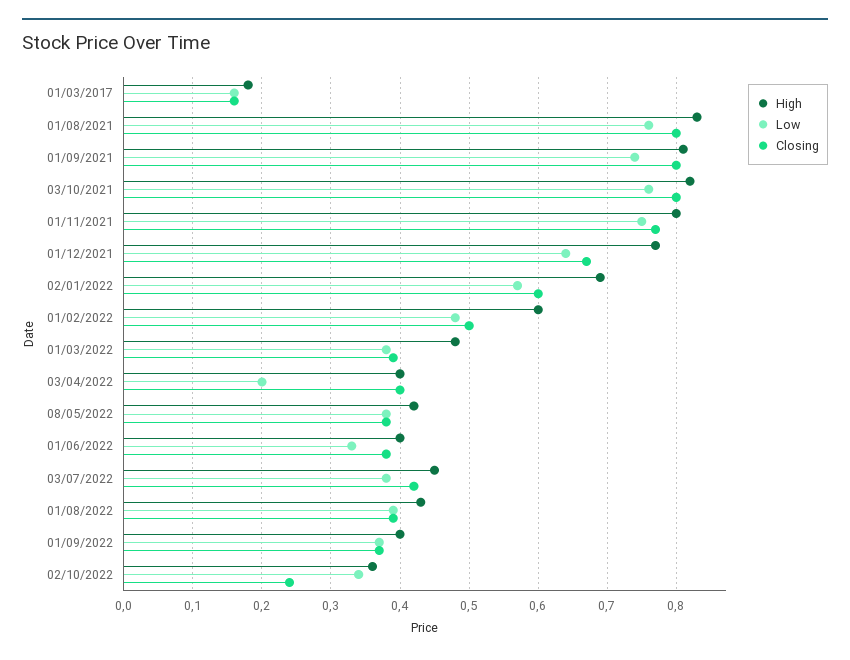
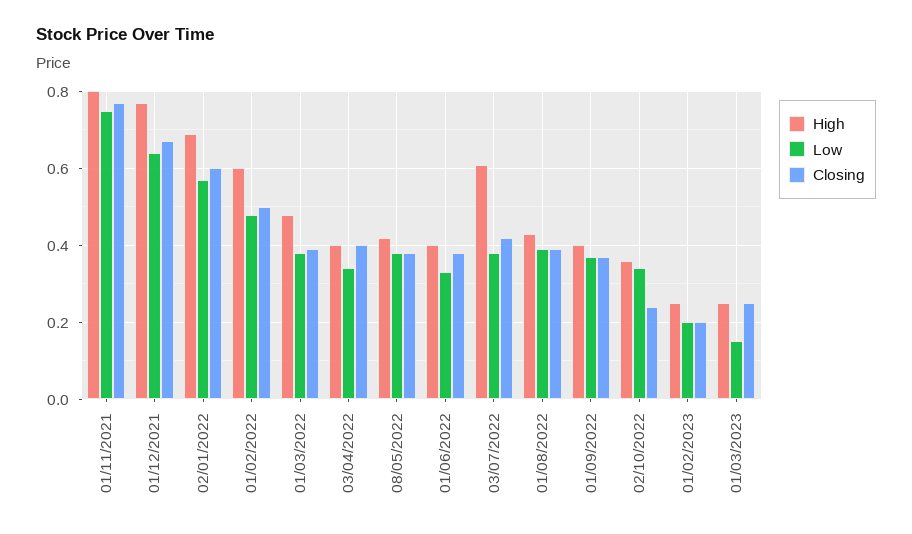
High, 01/03/2017: 0.18 -> none
Low, 01/03/2017: 0.16 -> none
Closing, 01/03/2017: 0.16 -> none
High, 01/08/2021: 0.83 -> none
Low, 01/08/2021: 0.76 -> none
Closing, 01/08/2021: 0.8 -> none
High, 01/09/2021: 0.81 -> none
Low, 01/09/2021: 0.74 -> none
Closing, 01/09/2021: 0.8 -> none
High, 03/10/2021: 0.82 -> none
Low, 03/10/2021: 0.76 -> none
Closing, 03/10/2021: 0.8 -> none
Low, 03/04/2022: 0.2 -> 0.35
High, 03/07/2022: 0.45 -> 0.6
High, 01/02/2023: none -> 0.25
Low, 01/02/2023: none -> 0.2
Closing, 01/02/2023: none -> 0.2
High, 01/03/2023: none -> 0.25
Low, 01/03/2023: none -> 0.15
Closing, 01/03/2023: none -> 0.25

